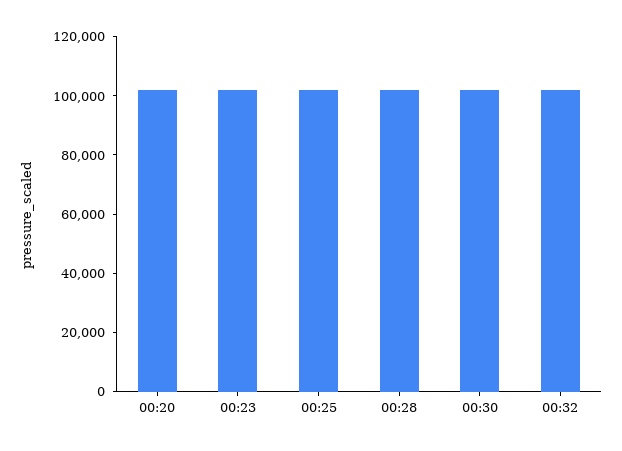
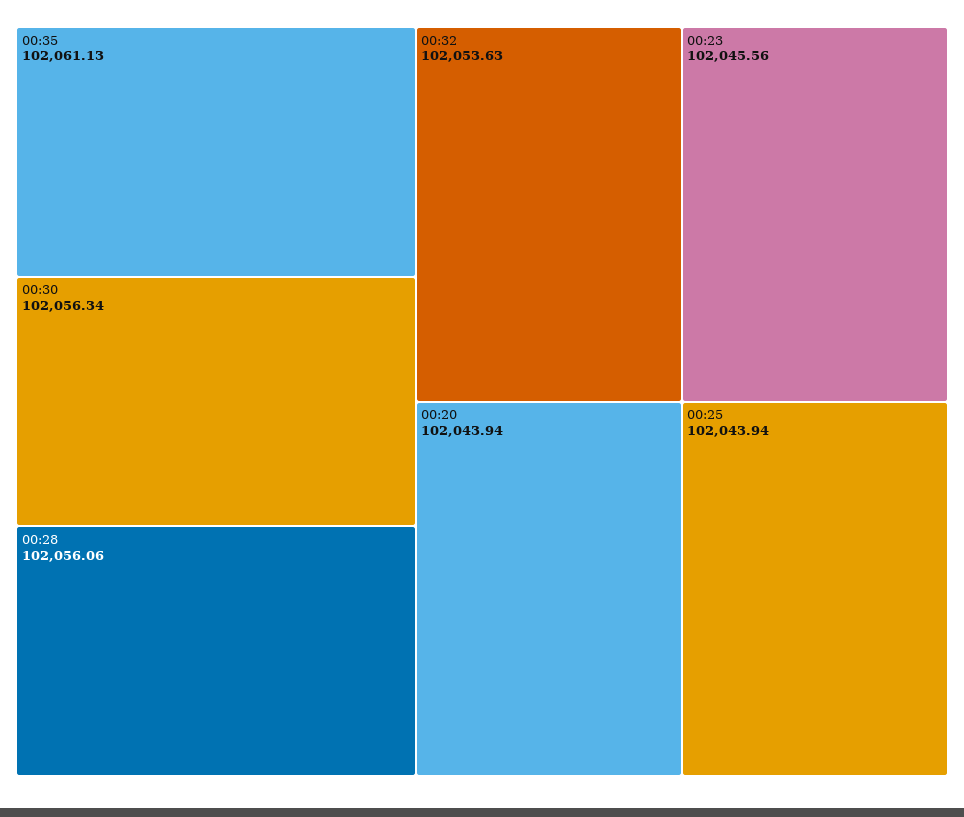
00:35: none -> 102061.13

